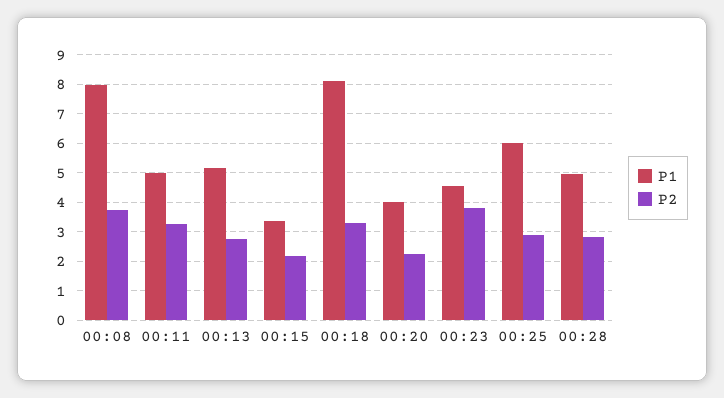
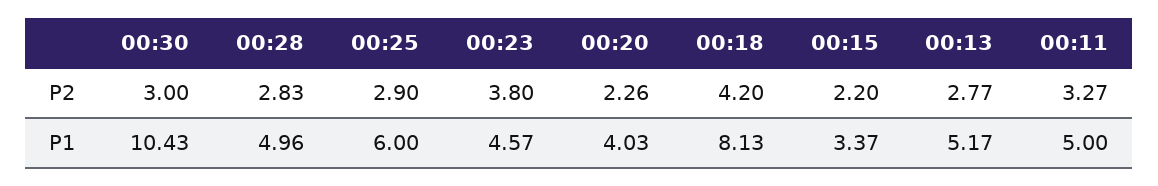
P1, 00:08: 8 -> none
P2, 00:08: 3.75 -> none
P2, 00:18: 3.25 -> 4.2
P2, 00:30: none -> 3
P1, 00:30: none -> 10.43

